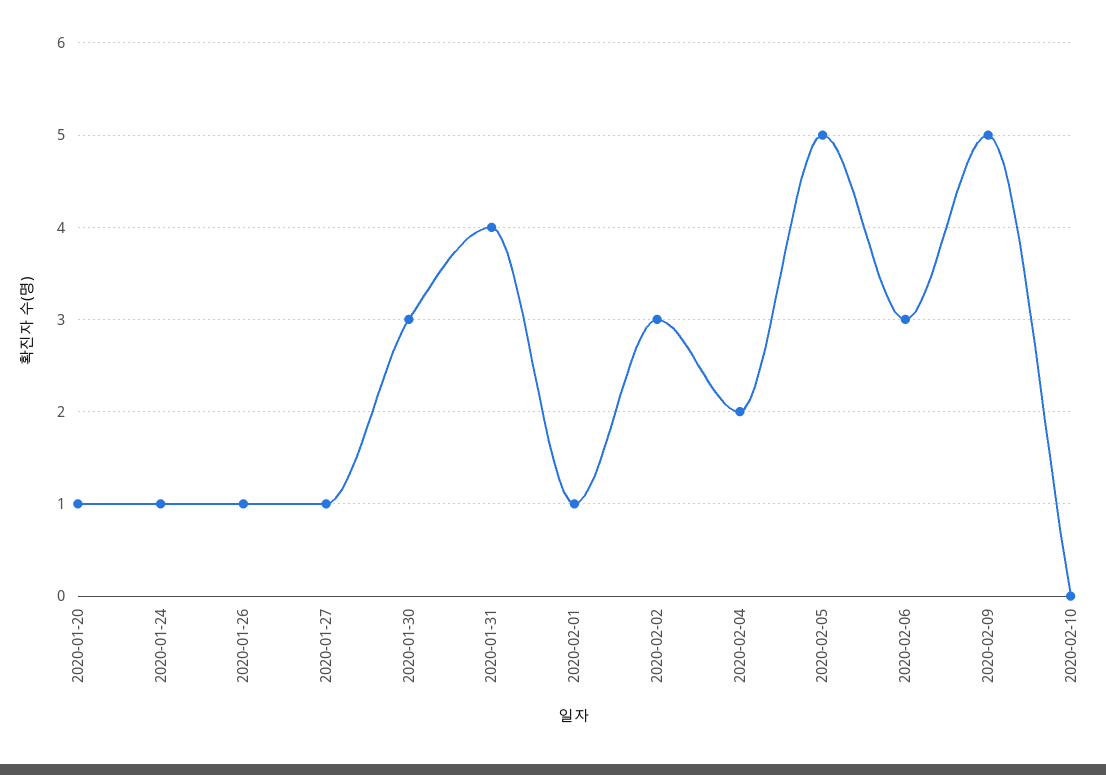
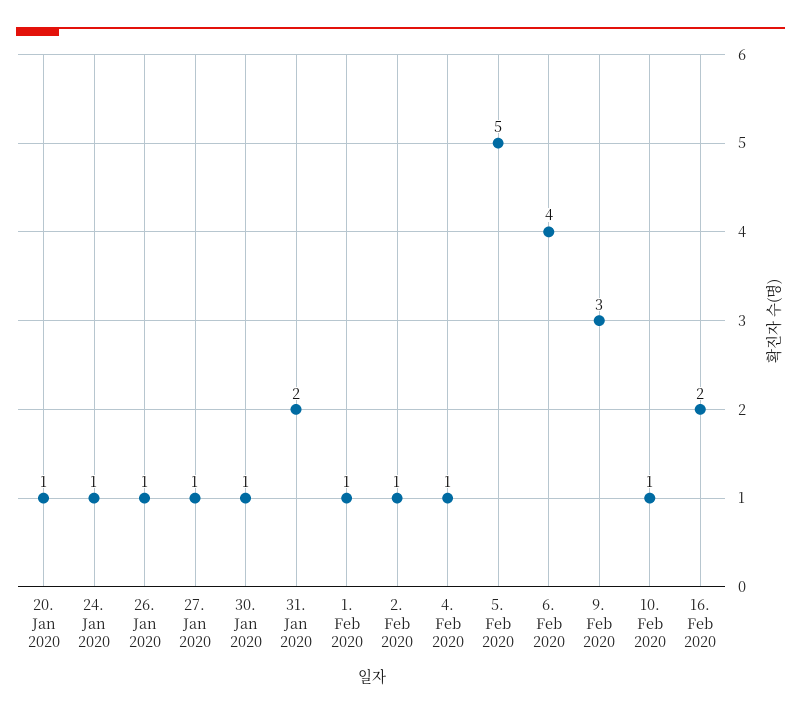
2020-01-30: 3 -> 1
2020-01-31: 4 -> 2
2020-02-02: 3 -> 1
2020-02-04: 2 -> 1
2020-02-06: 3 -> 4
2020-02-09: 5 -> 3
2020-02-10: 0 -> 1
16. Feb 2020: none -> 2

